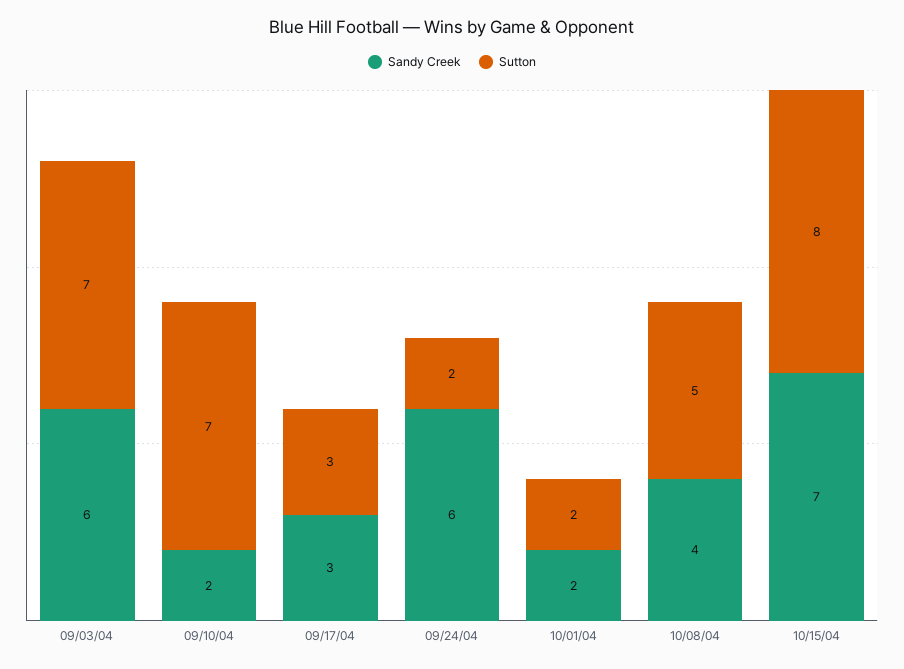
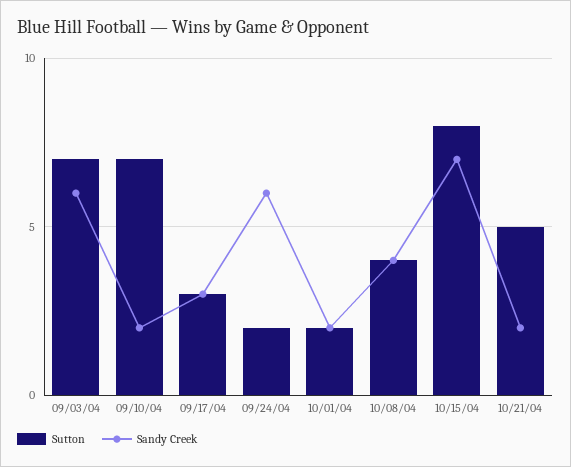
Sutton, 10/08/04: 5 -> 4
Sutton, 10/21/04: none -> 5
Sandy Creek, 10/21/04: none -> 2

